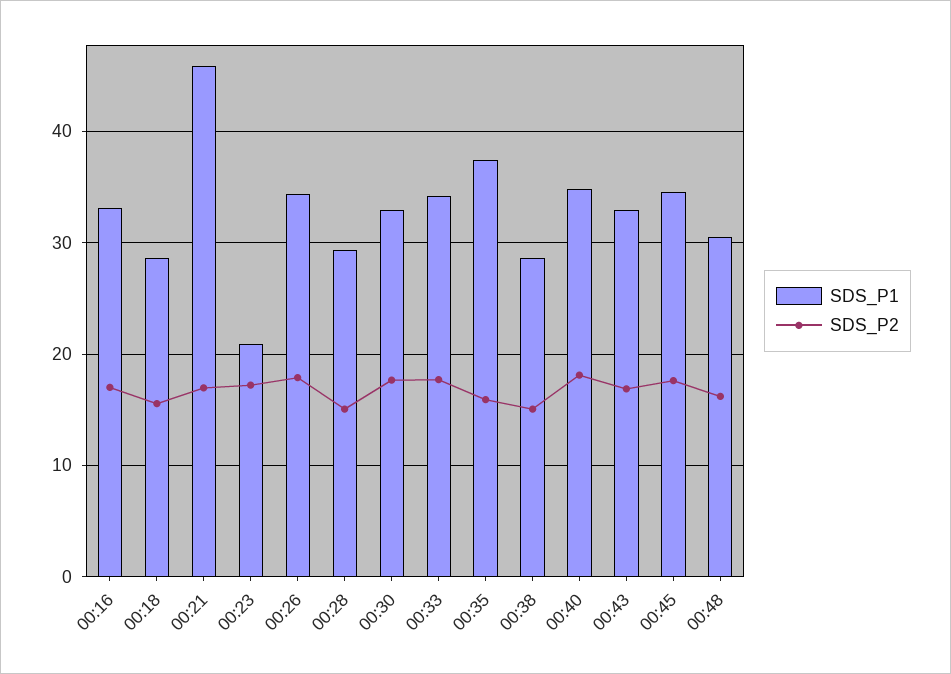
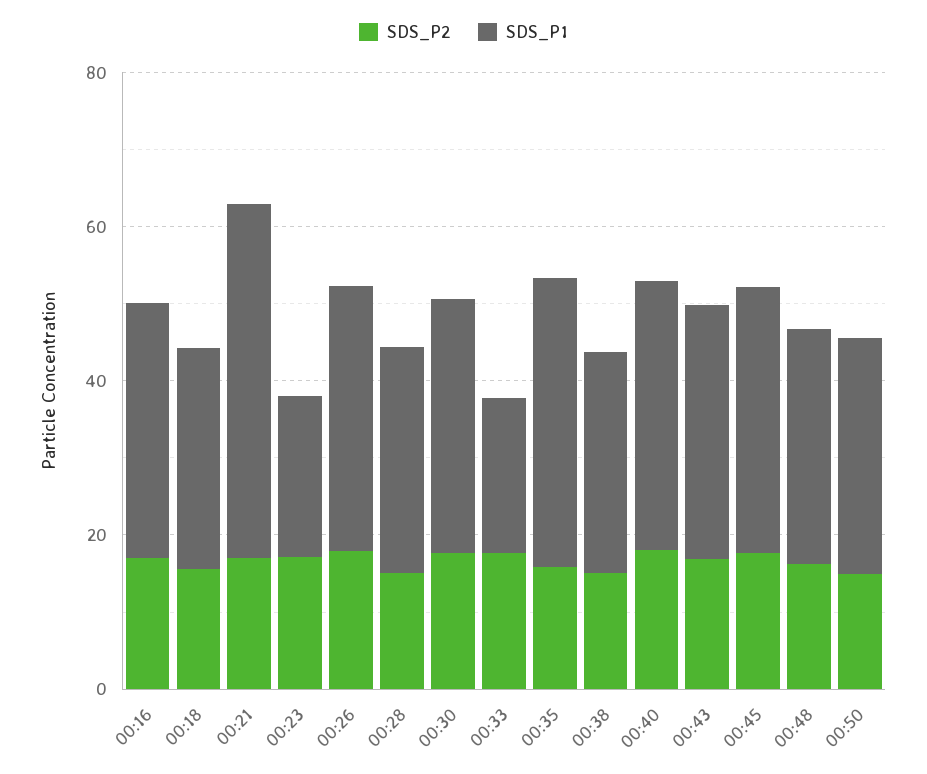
SDS_P1, 00:33: 34 -> 20
SDS_P2, 00:50: none -> 15
SDS_P1, 00:50: none -> 30

